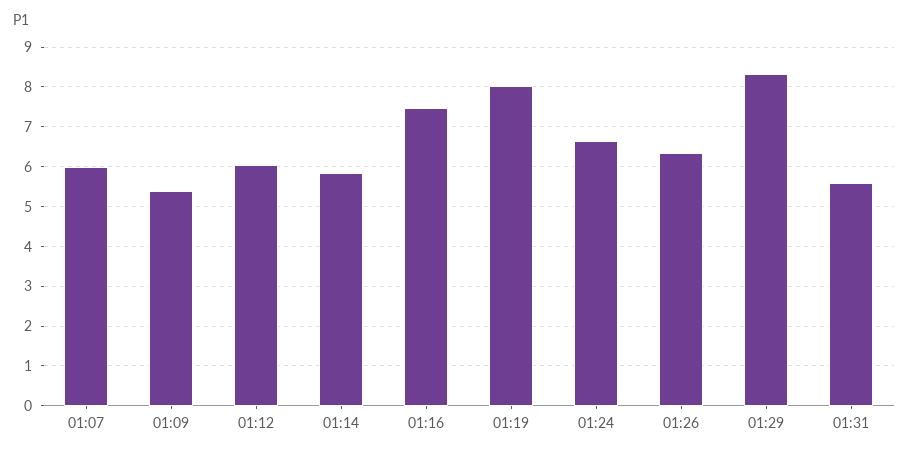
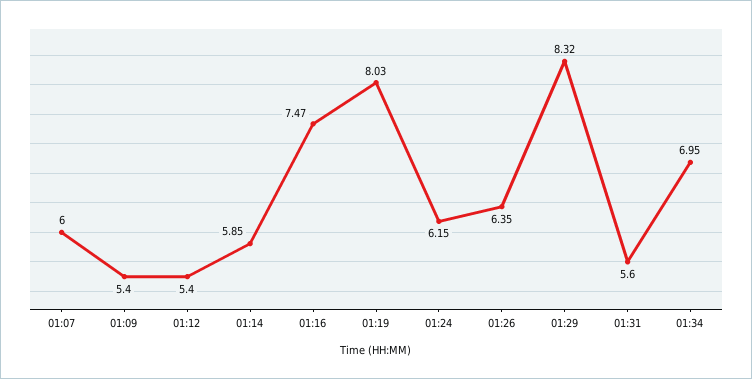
01:12: 6 -> 5.4
01:24: 6.6 -> 6.15
01:34: none -> 6.95

